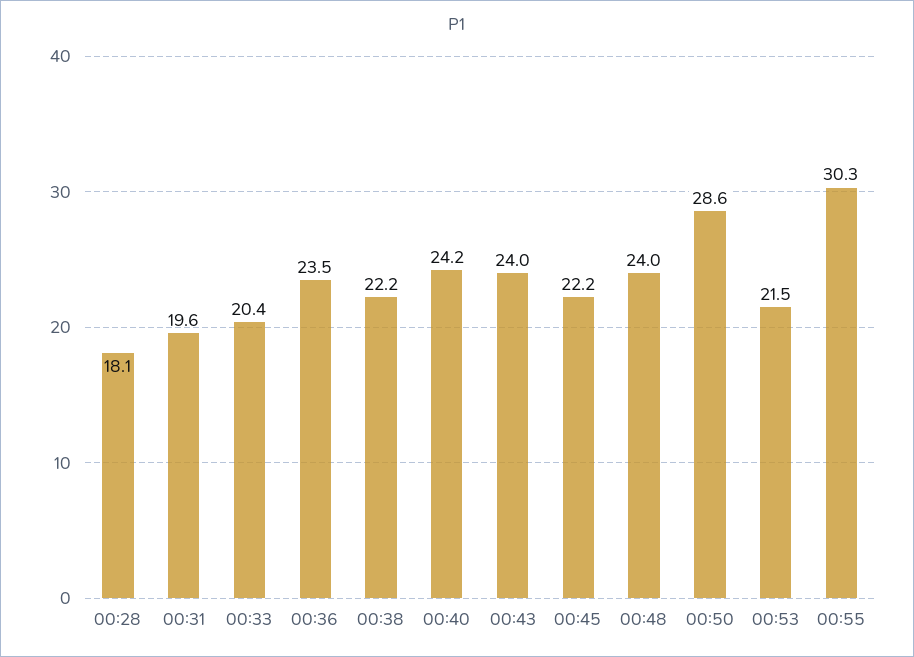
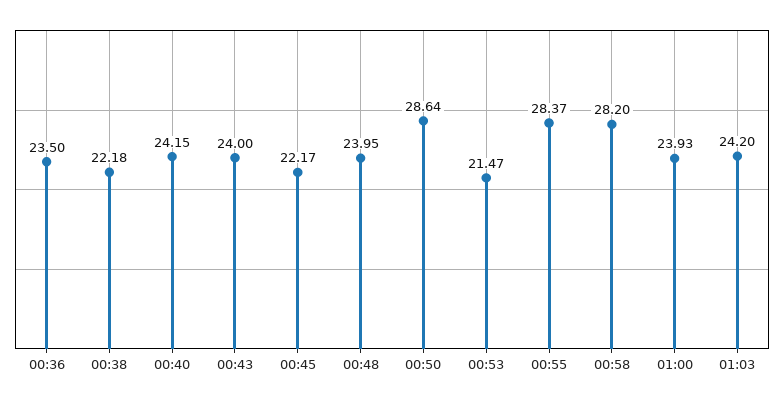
00:28: 18.1 -> none
00:31: 19.6 -> none
00:33: 20.4 -> none
00:55: 30.3 -> 28.37
00:58: none -> 28.2
01:00: none -> 23.93
01:03: none -> 24.2

